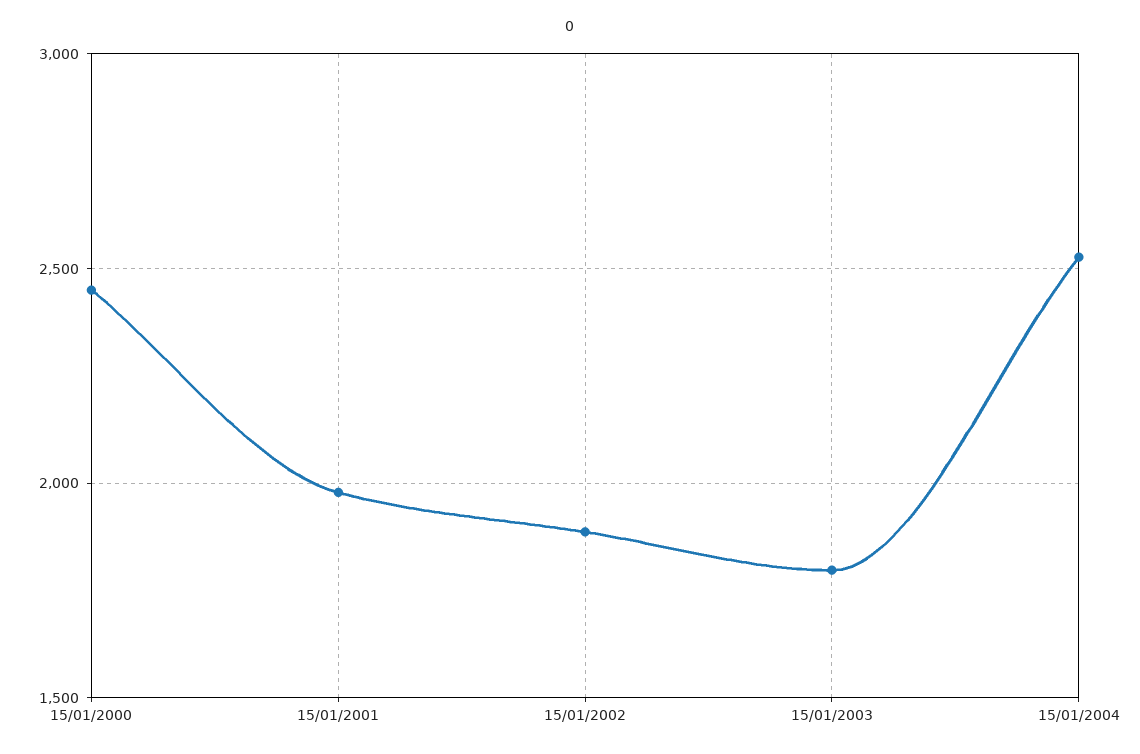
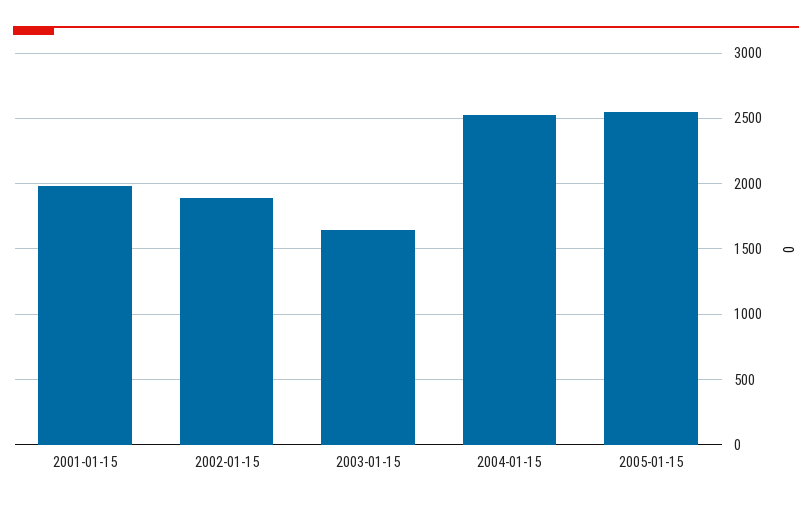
15/01/2000: 2450 -> none
15/01/2003: 1800 -> 1650
2005-01-15: none -> 2550

